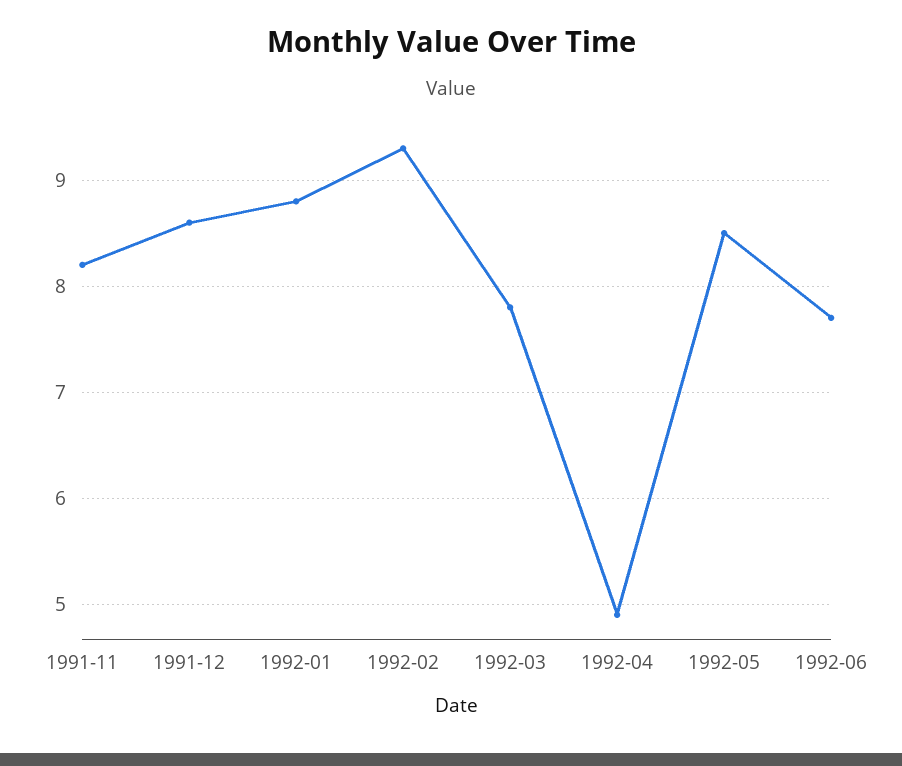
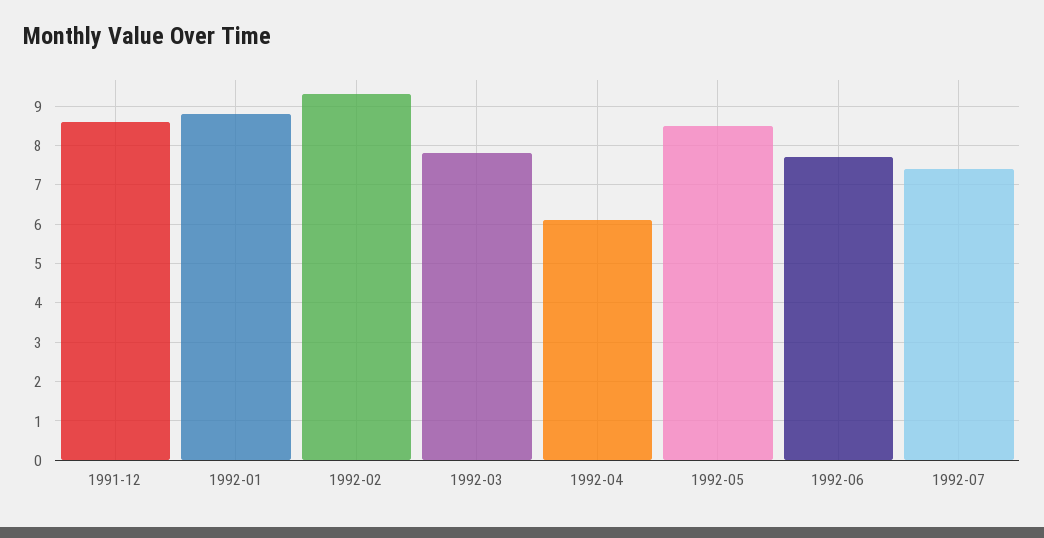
1991-11: 8.2 -> none
1992-04: 4.9 -> 6
1992-07: none -> 7.5

